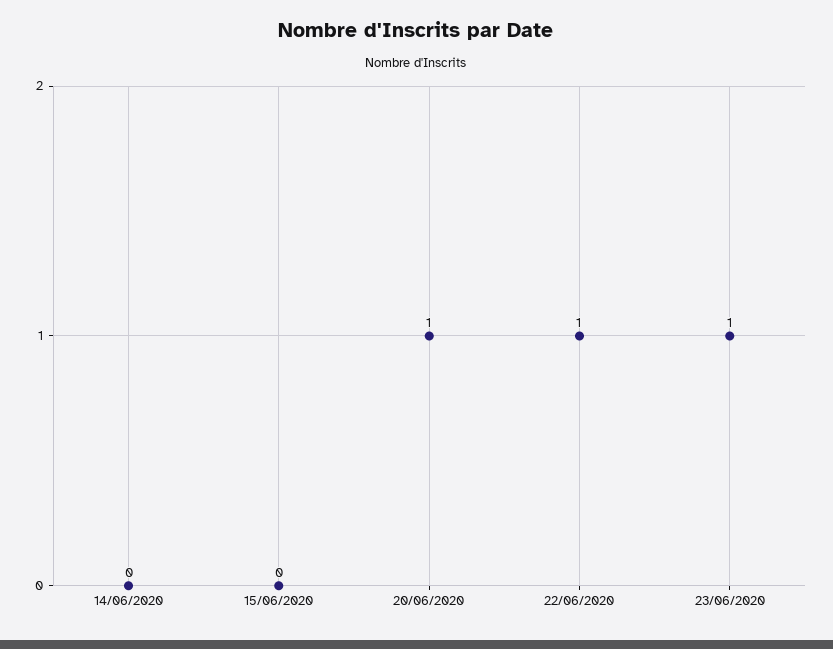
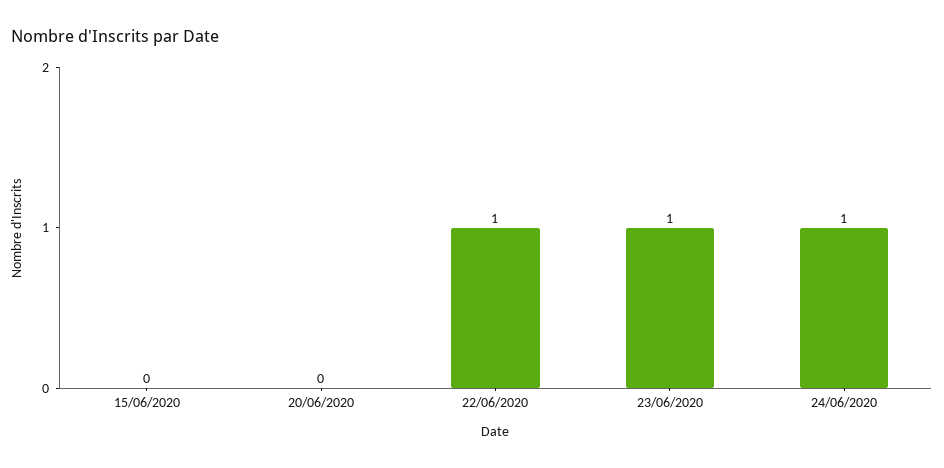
14/06/2020: 0 -> none
20/06/2020: 1 -> 0
24/06/2020: none -> 1

